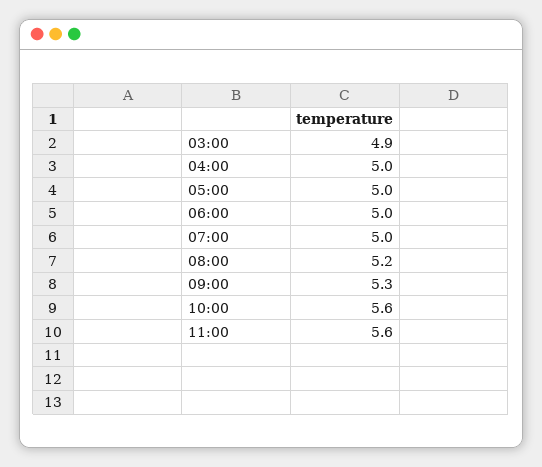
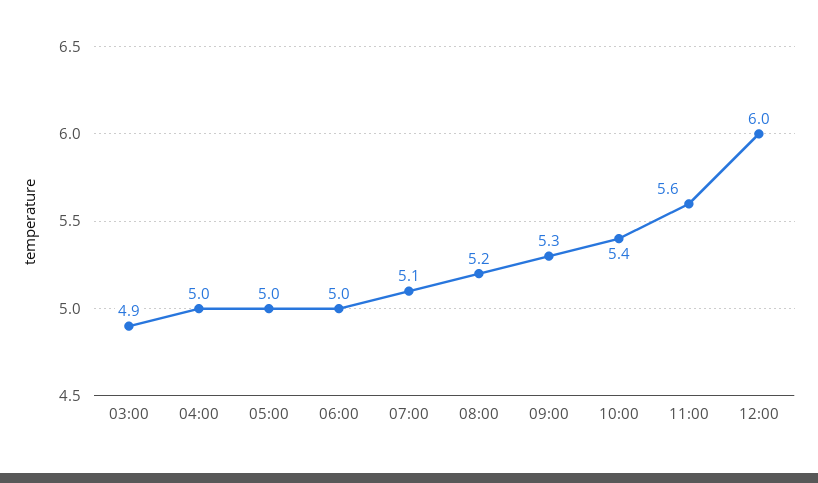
07:00: 5 -> 5.1
10:00: 5.6 -> 5.4
12:00: none -> 6

